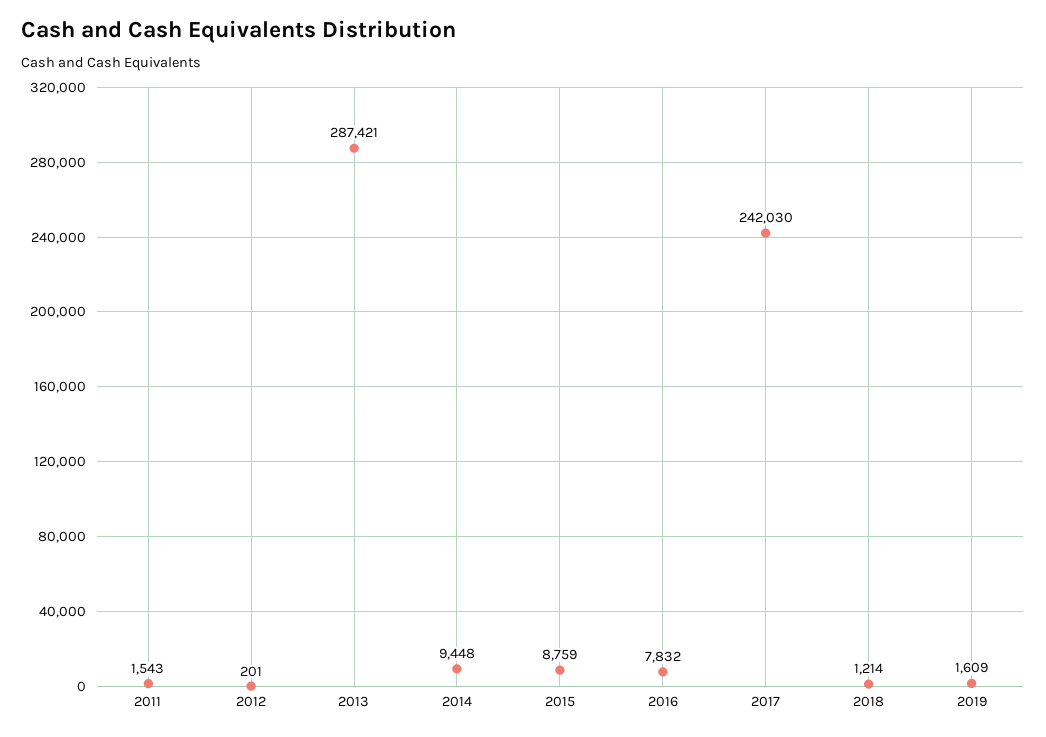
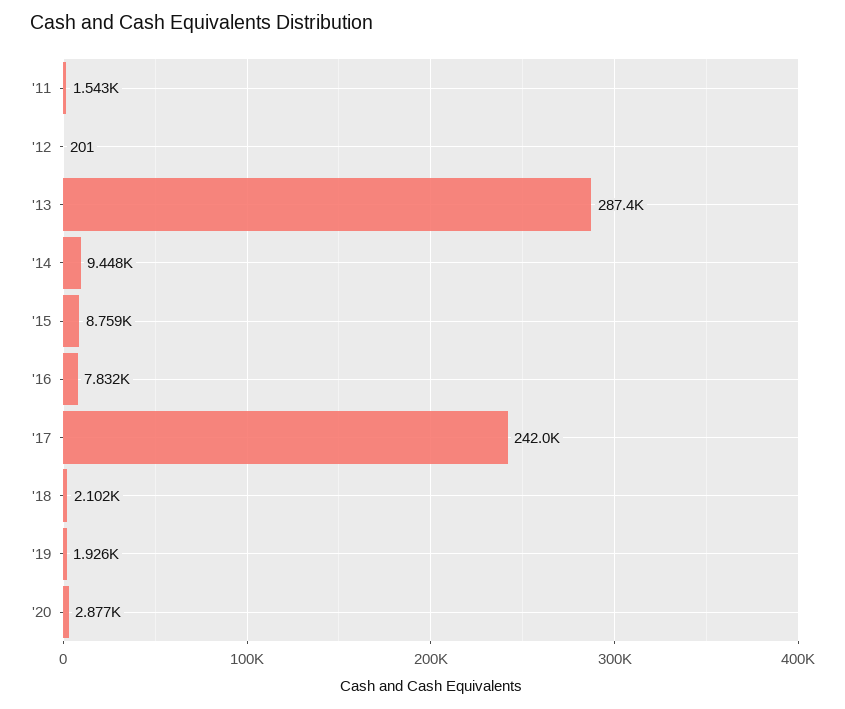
2018: 1214 -> 2102
2019: 1609 -> 1926
'20: none -> 2877

